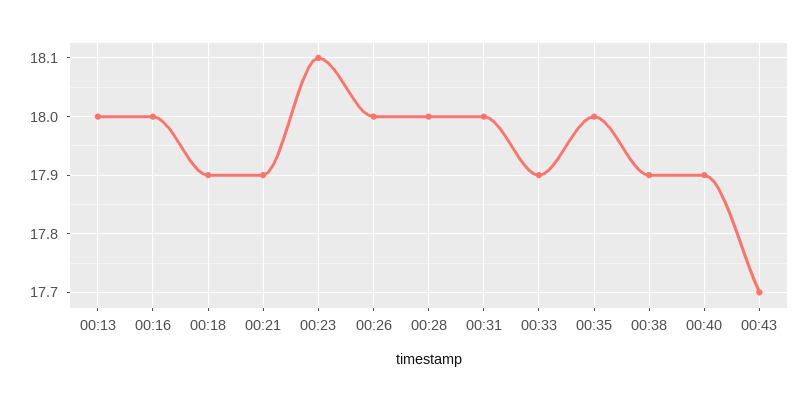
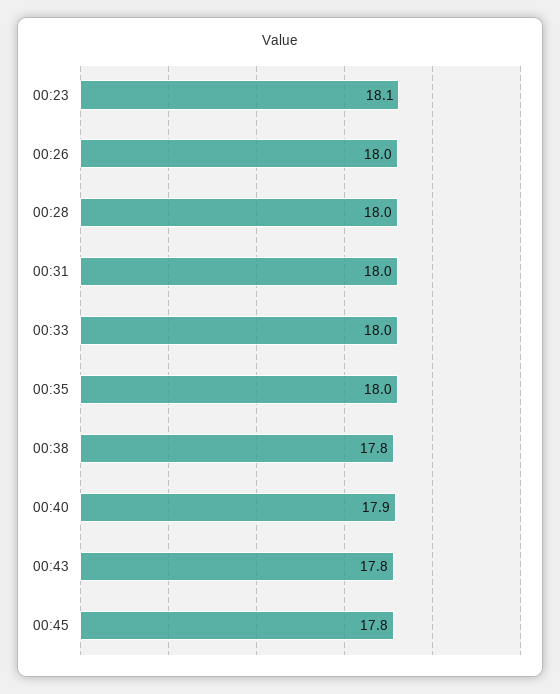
00:13: 18 -> none
00:16: 18 -> none
00:18: 17.9 -> none
00:21: 17.9 -> none
00:33: 17.9 -> 18
00:38: 17.9 -> 17.8
00:43: 17.7 -> 17.8
00:45: none -> 17.8

